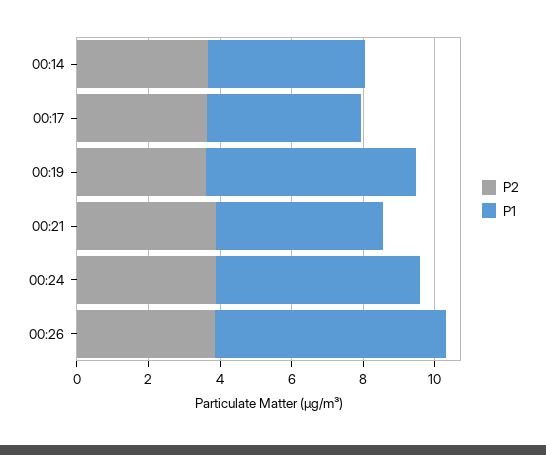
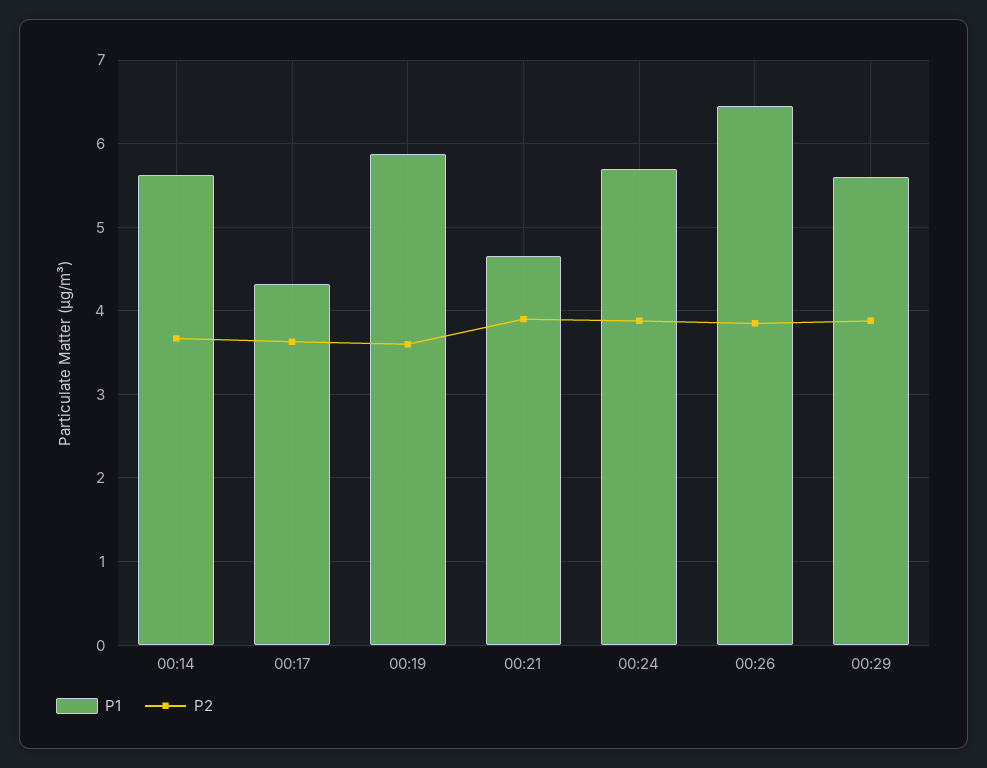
P1, 00:14: 4.5 -> 5.6
P1, 00:29: none -> 5.6
P2, 00:29: none -> 3.9

